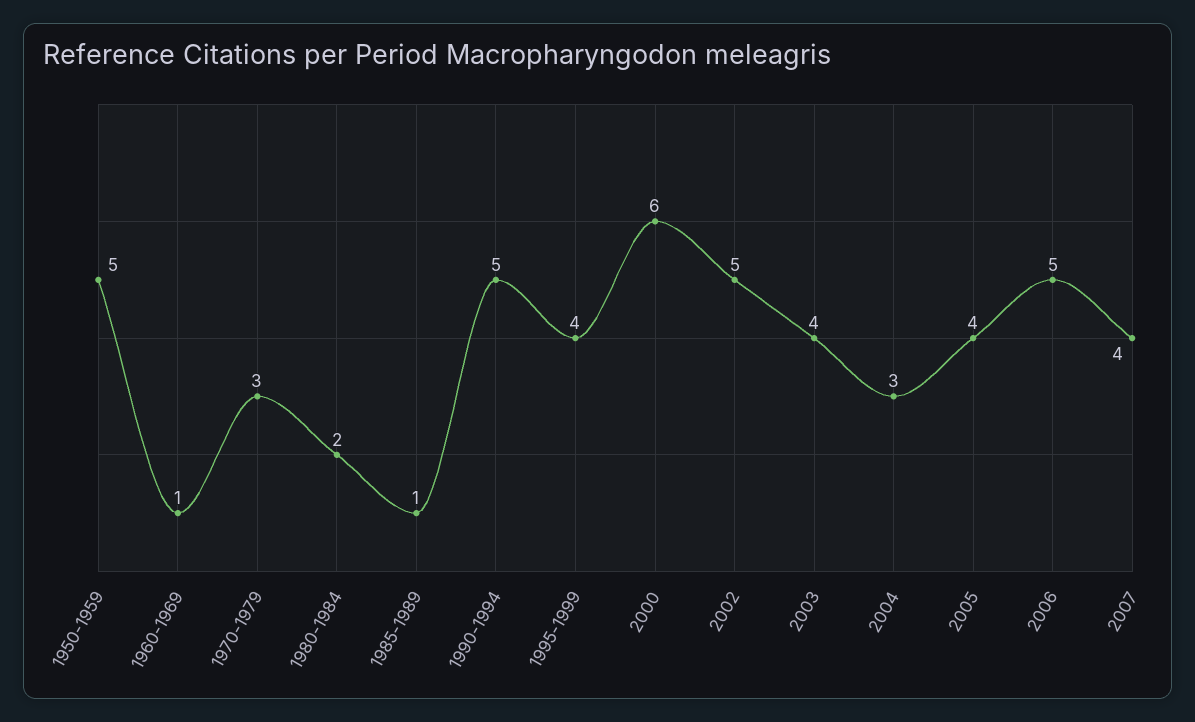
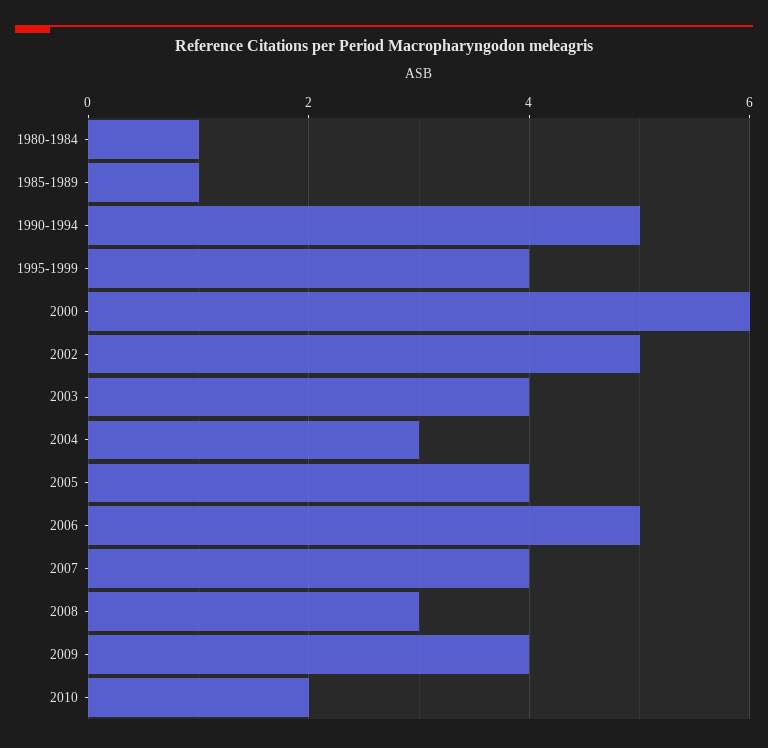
1950-1959: 5 -> none
1960-1969: 1 -> none
1970-1979: 3 -> none
1980-1984: 2 -> 1
2008: none -> 3
2009: none -> 4
2010: none -> 2

